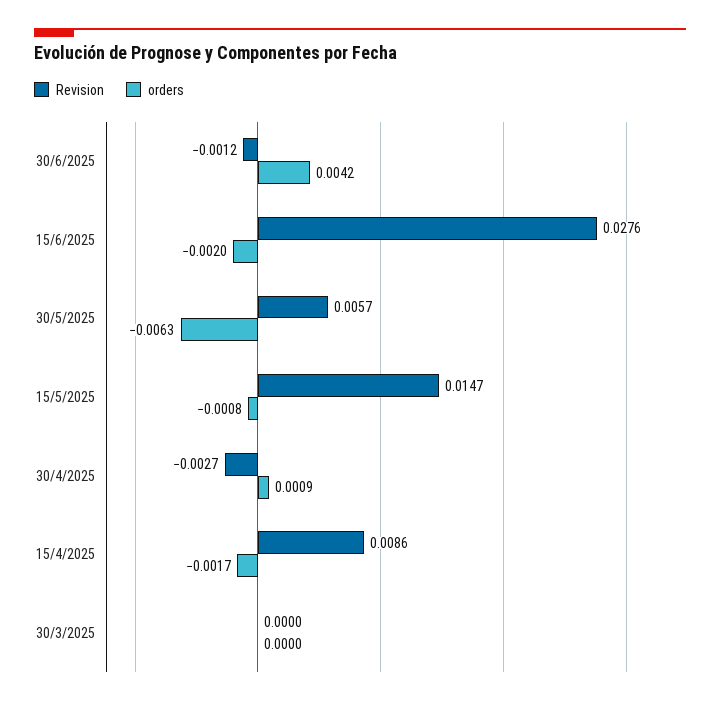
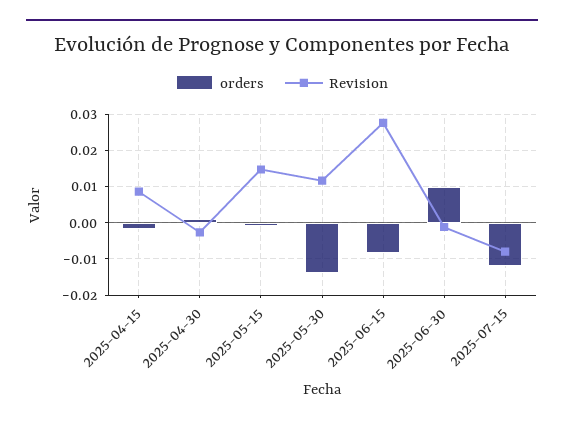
orders, 30/6/2025: 0.0042 -> 0.01
orders, 15/6/2025: -0.002 -> -0.008
Revision, 30/5/2025: 0.0057 -> 0.012
orders, 30/5/2025: -0.0063 -> -0.014
Revision, 30/3/2025: 0 -> none
orders, 30/3/2025: 0 -> none
orders, 2025-07-15: none -> -0.012
Revision, 2025-07-15: none -> -0.008

